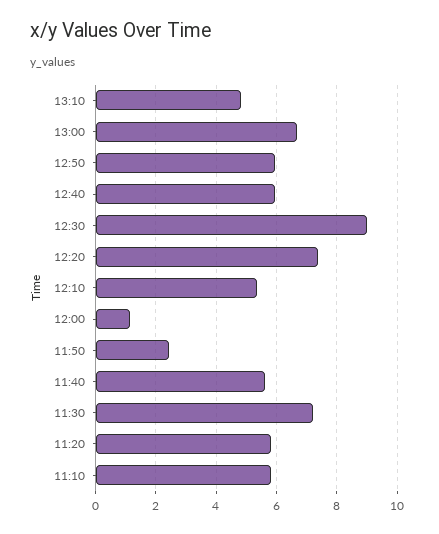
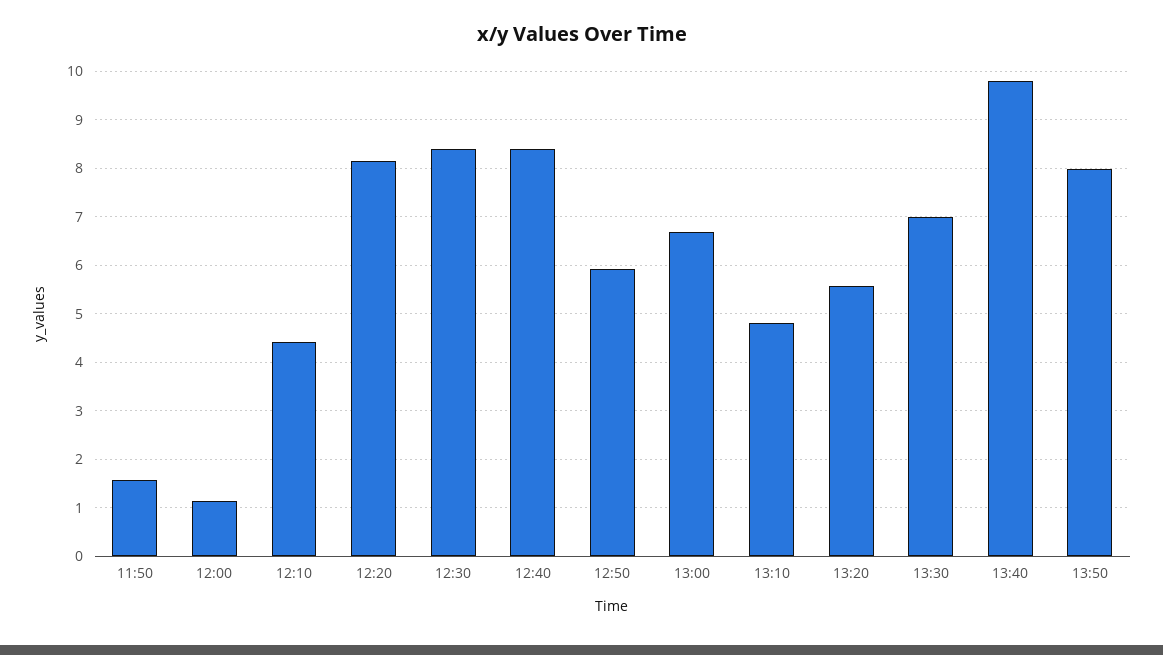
12:40: 6 -> 8.4
12:30: 9 -> 8.4
12:20: 7.4 -> 8.2
12:10: 5.4 -> 4.4
11:50: 2.4 -> 1.6
11:40: 5.6 -> none
11:30: 7.2 -> none
11:20: 5.8 -> none
11:10: 5.8 -> none
13:20: none -> 5.6
13:30: none -> 7
13:40: none -> 9.8
13:50: none -> 8

